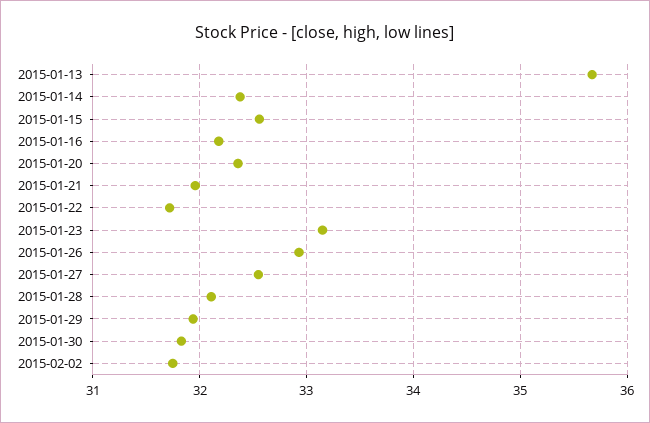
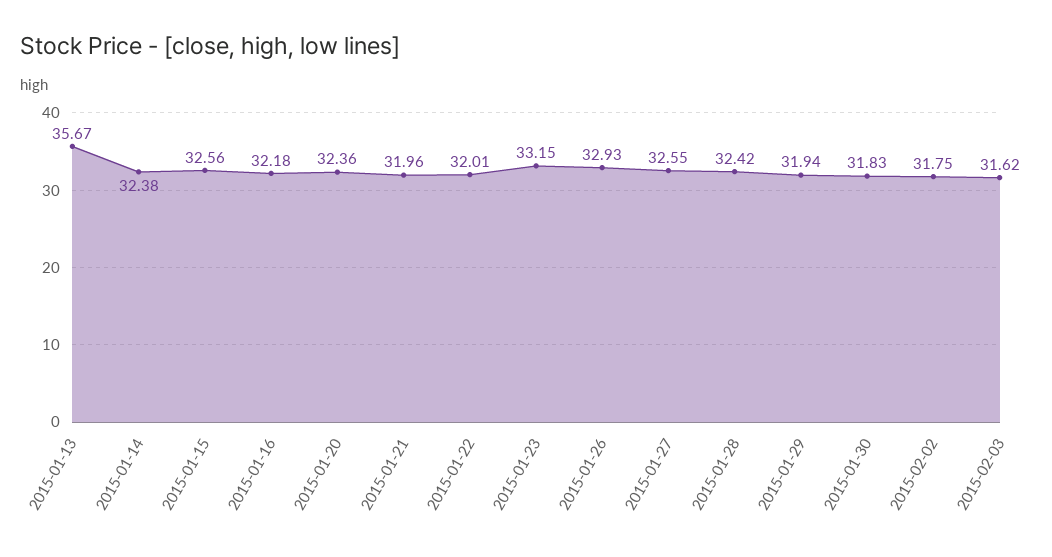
2015-01-22: 31.7 -> 32.01
2015-01-28: 32.1 -> 32.42
2015-02-03: none -> 31.62

